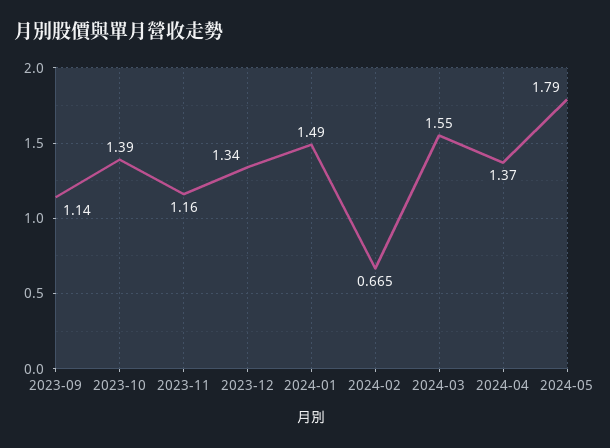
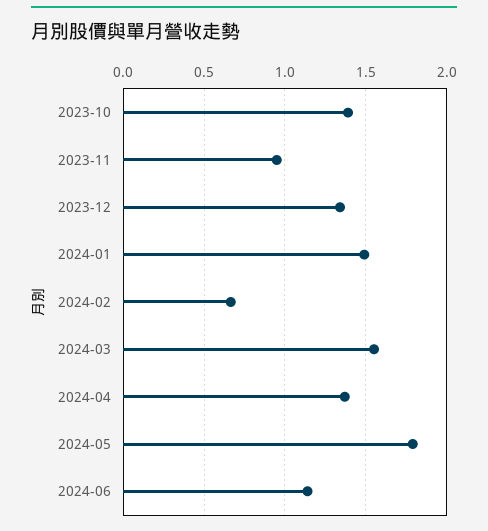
2023-09: 1.14 -> none
2023-11: 1.16 -> 0.95
2024-06: none -> 1.15

